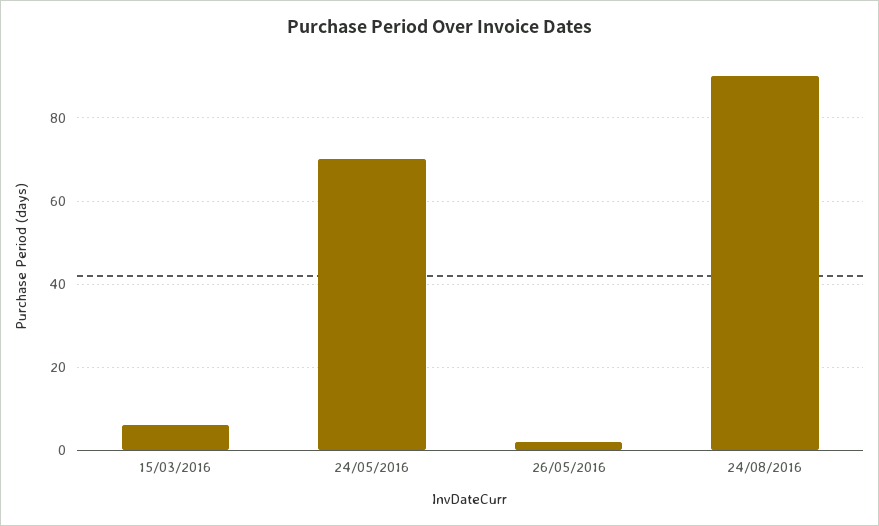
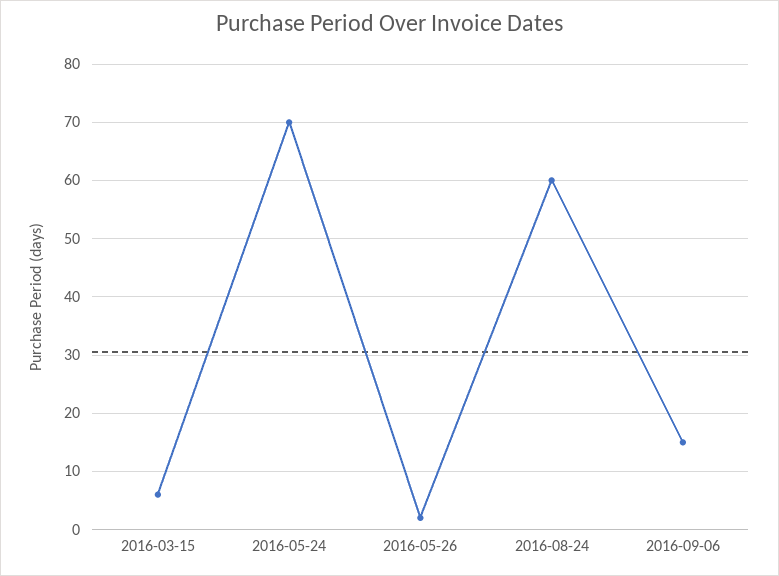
24/08/2016: 90 -> 60
2016-09-06: none -> 15

